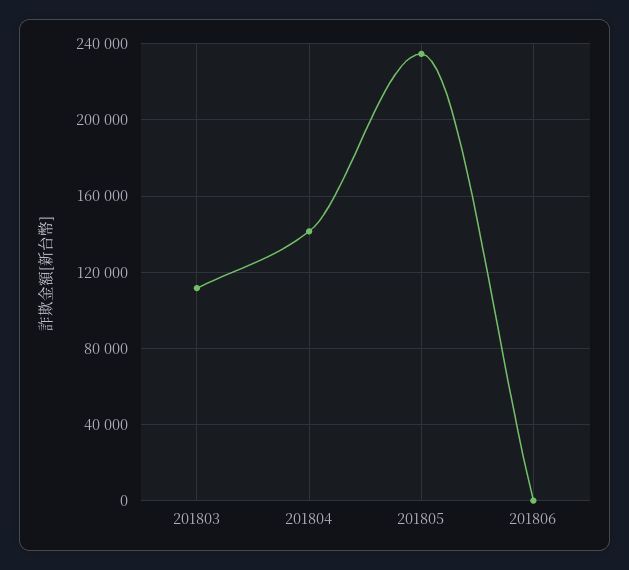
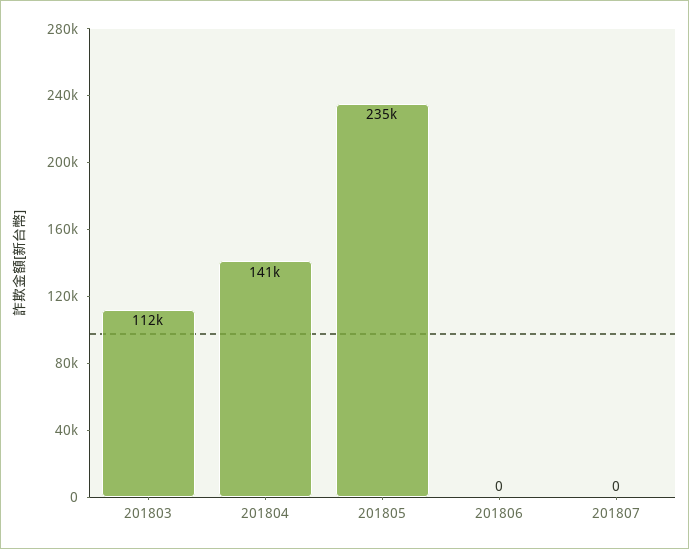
201807: none -> 0

